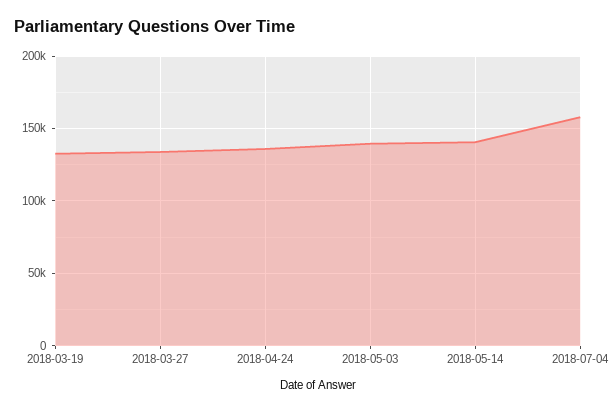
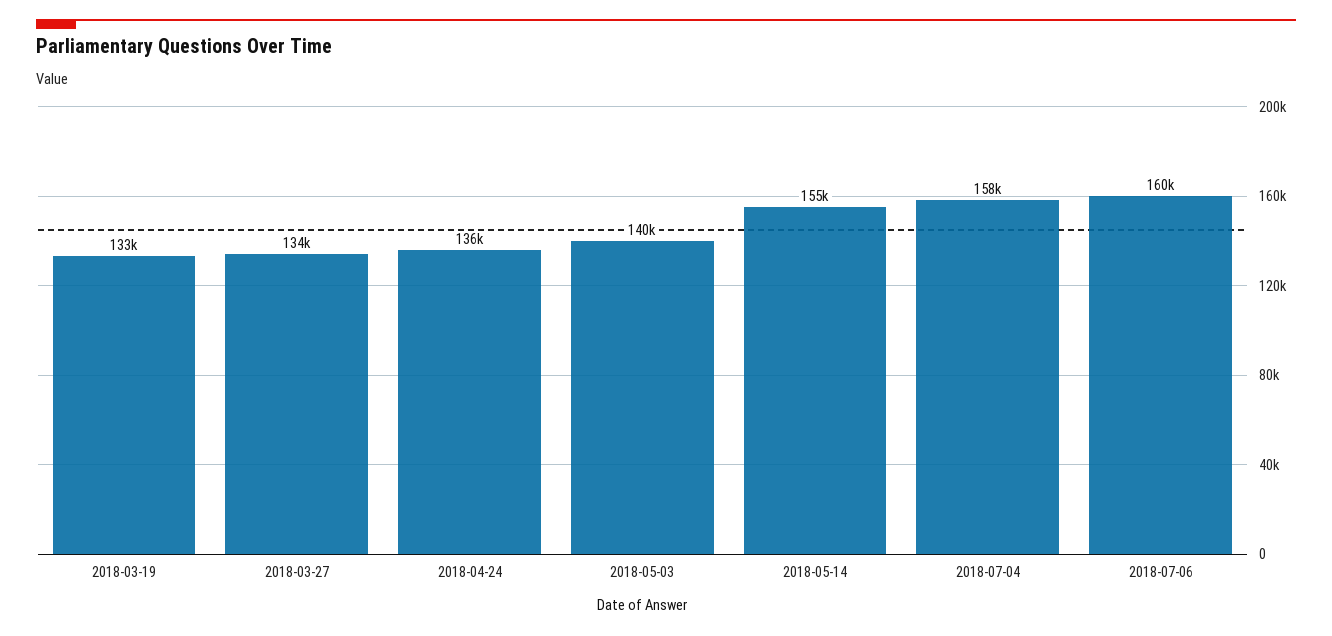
2018-05-14: 140000 -> 155000
2018-07-06: none -> 160000

